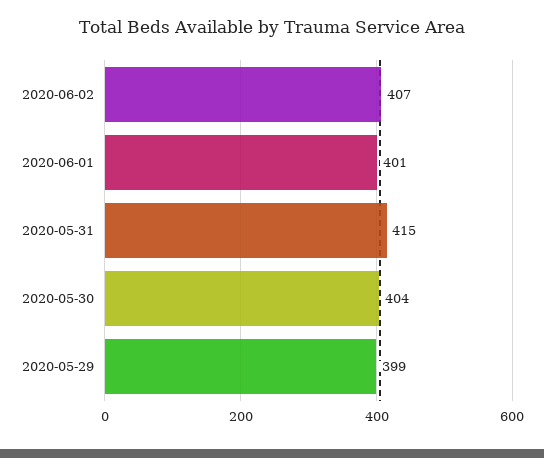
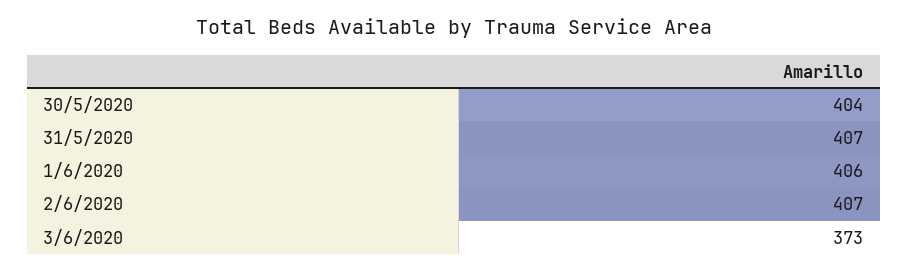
2020-06-01: 401 -> 406
2020-05-31: 415 -> 407
2020-05-29: 399 -> none
3/6/2020: none -> 373

